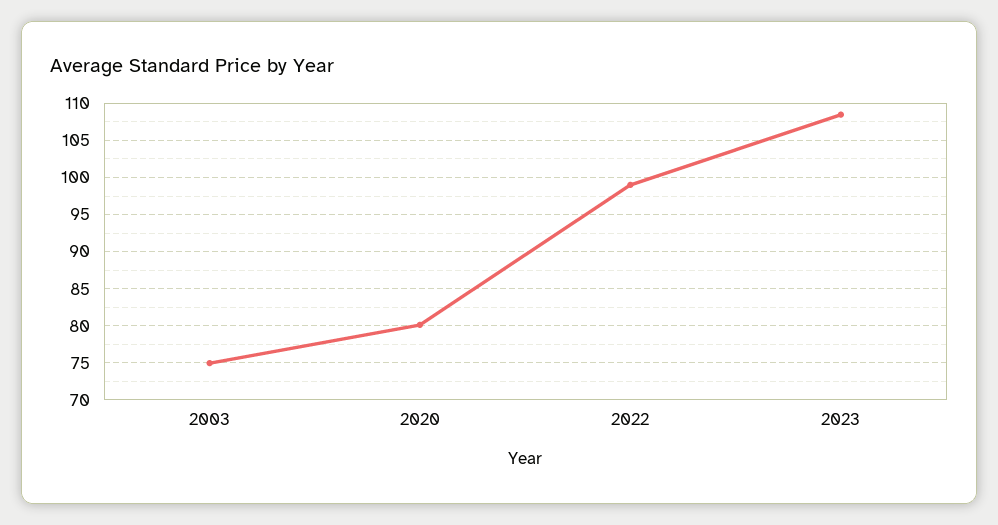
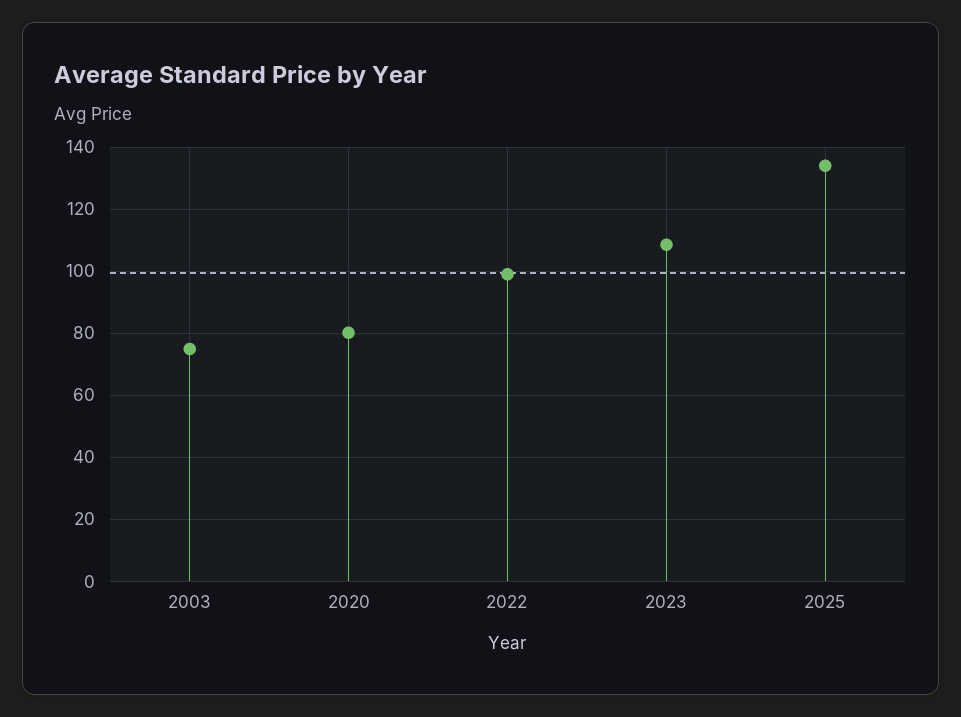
2025: none -> 134

